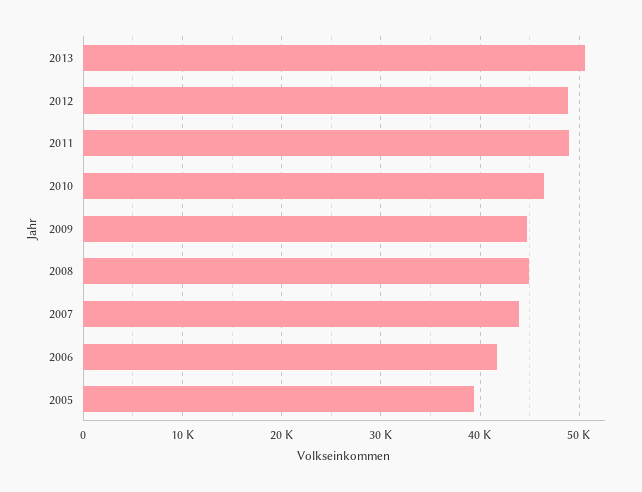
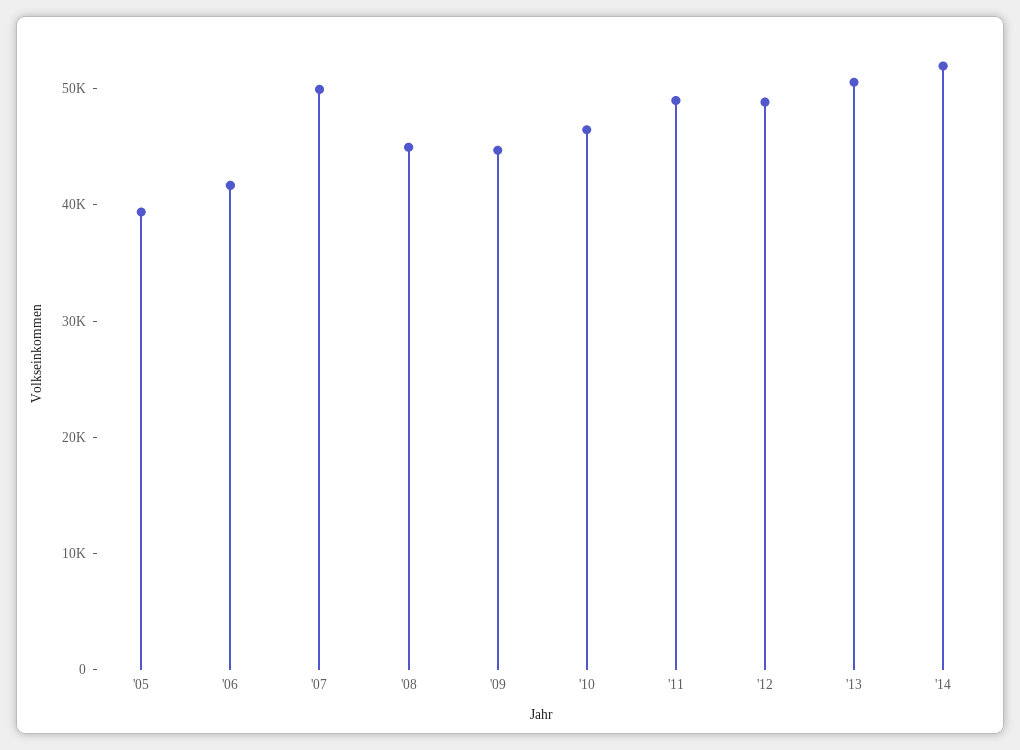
2007: 44000 -> 50000
'14: none -> 52000

